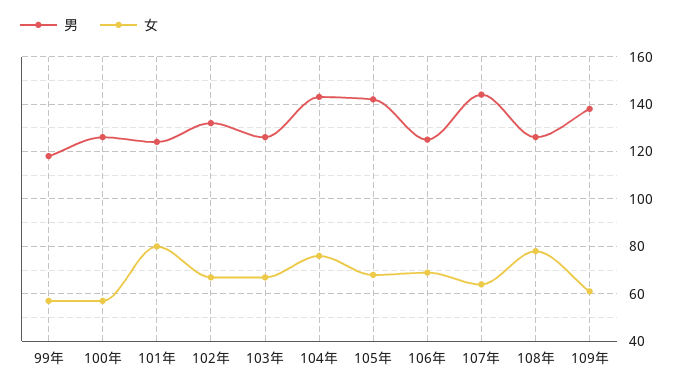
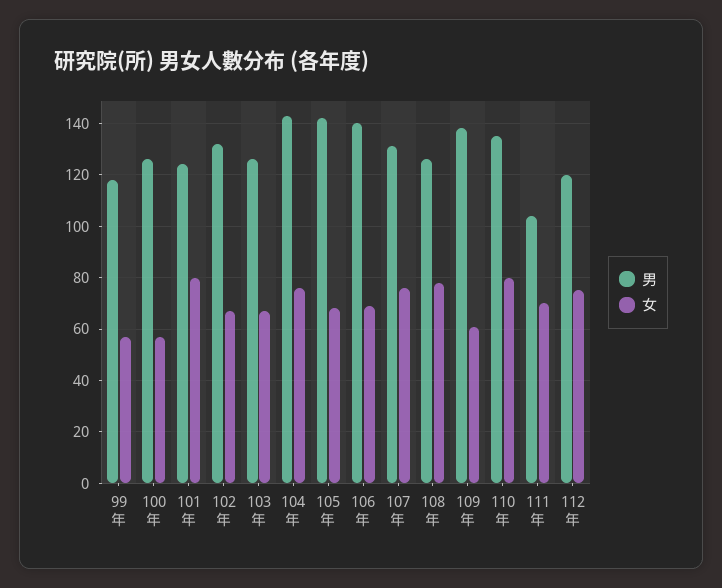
男, 106年: 125 -> 140
男, 107年: 145 -> 130
女, 107年: 65 -> 75
男, 110年: none -> 135
女, 110年: none -> 80
男, 111年: none -> 105
女, 111年: none -> 70
男, 112年: none -> 120
女, 112年: none -> 75

